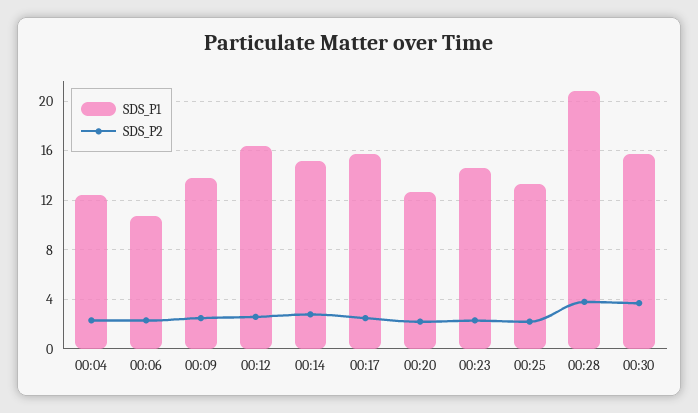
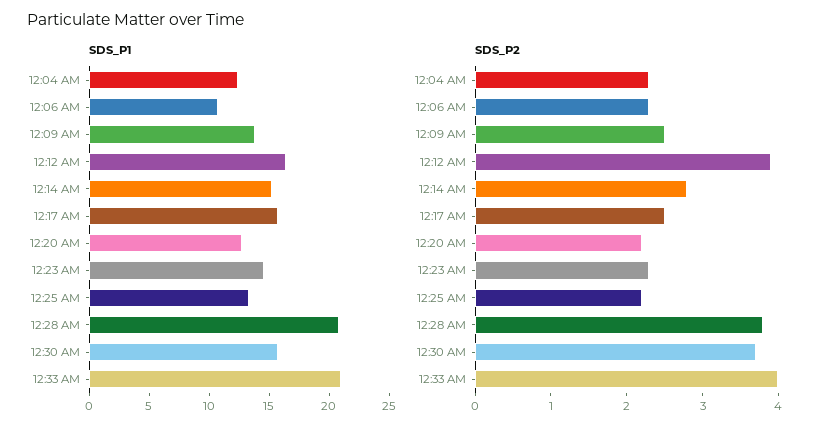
SDS_P2, 00:12: 2.5 -> 4
SDS_P1, 12:33 AM: none -> 21
SDS_P2, 12:33 AM: none -> 4

